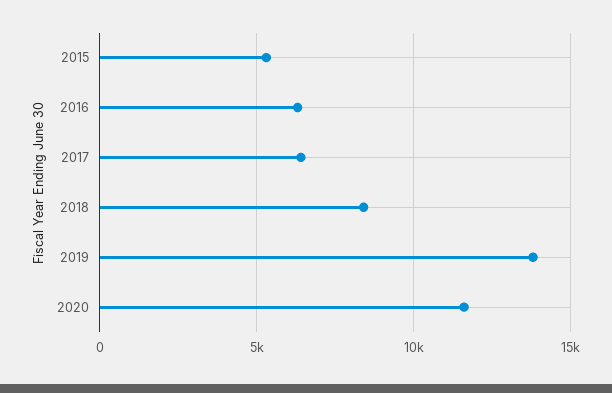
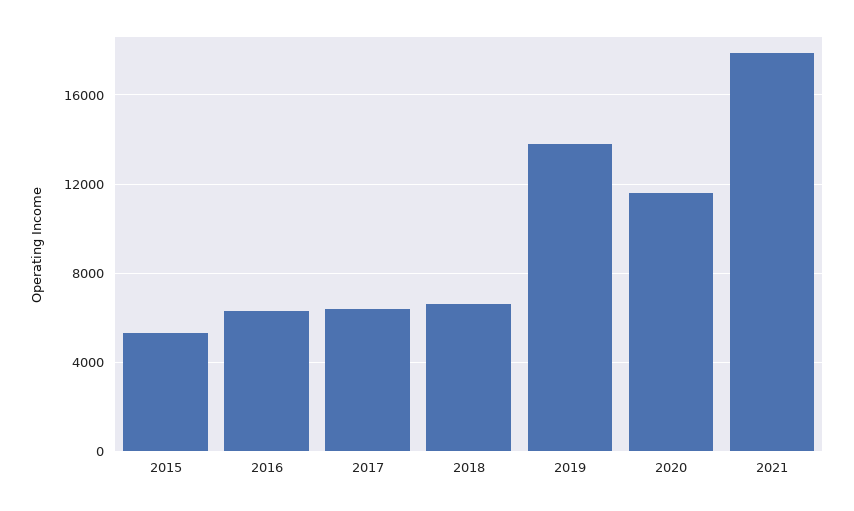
2018: 8500 -> 6500
2021: none -> 18000

